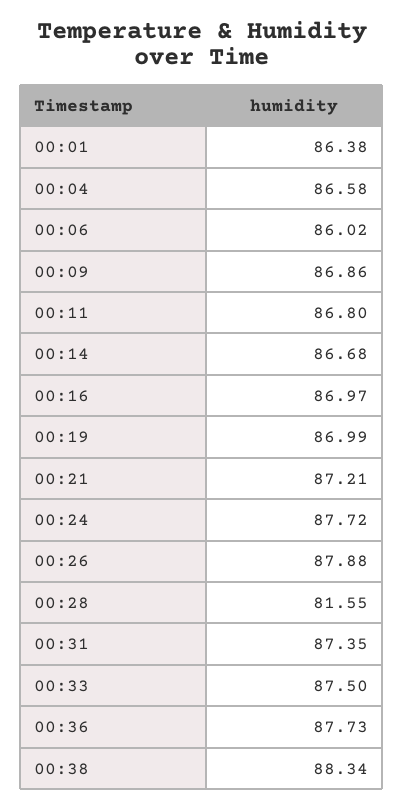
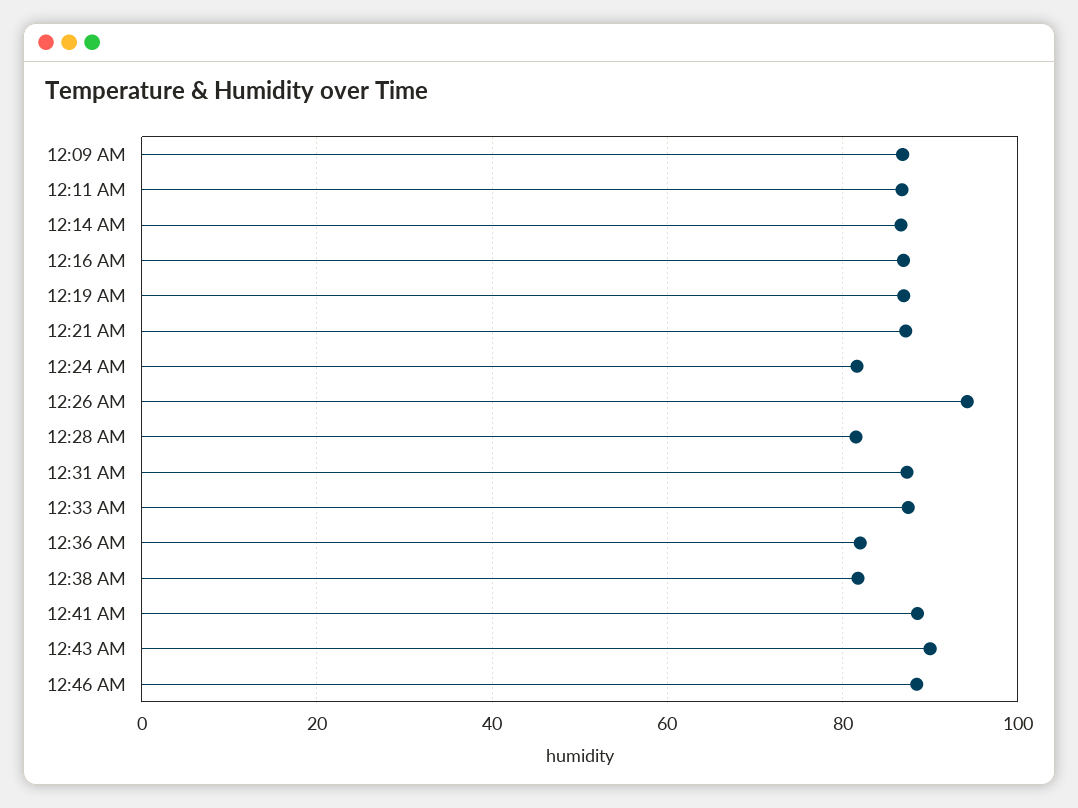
00:01: 86.38 -> none
00:04: 86.58 -> none
00:06: 86.02 -> none
00:24: 87.72 -> 82
00:26: 87.88 -> 94
00:36: 87.73 -> 82
00:38: 88.34 -> 82
12:41 AM: none -> 88
12:43 AM: none -> 90
12:46 AM: none -> 88

